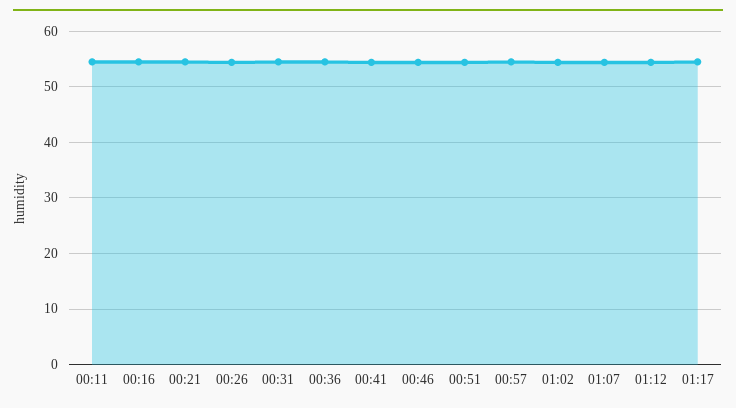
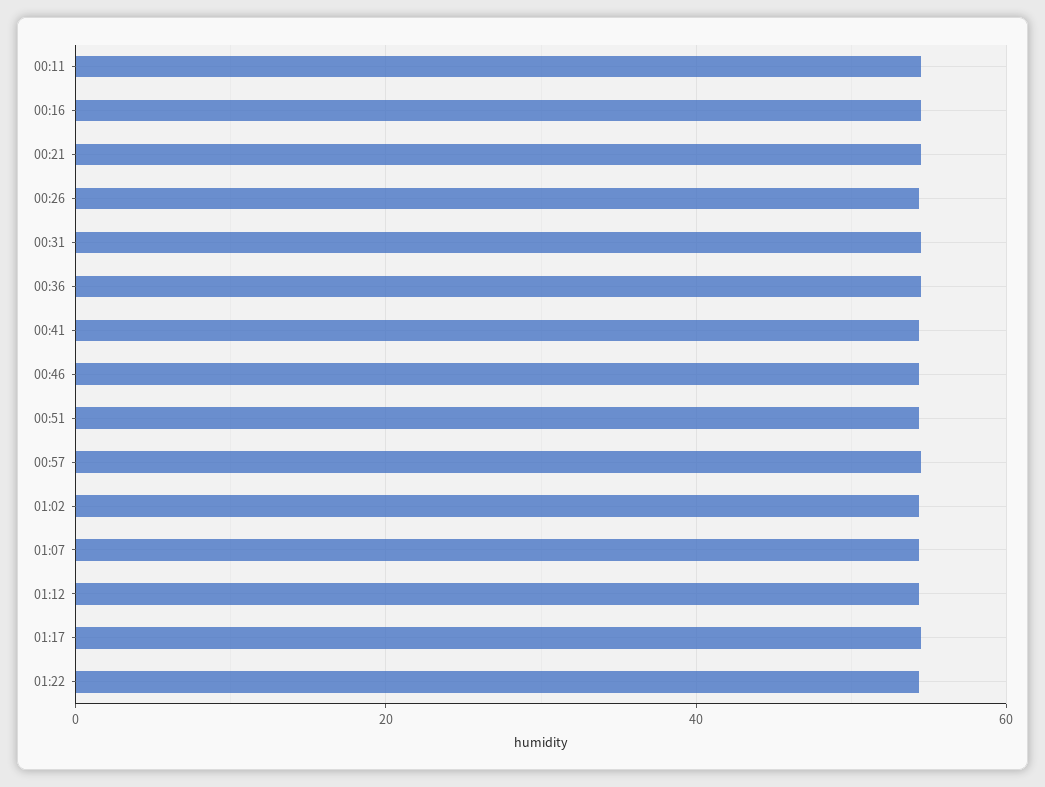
01:22: none -> 54

